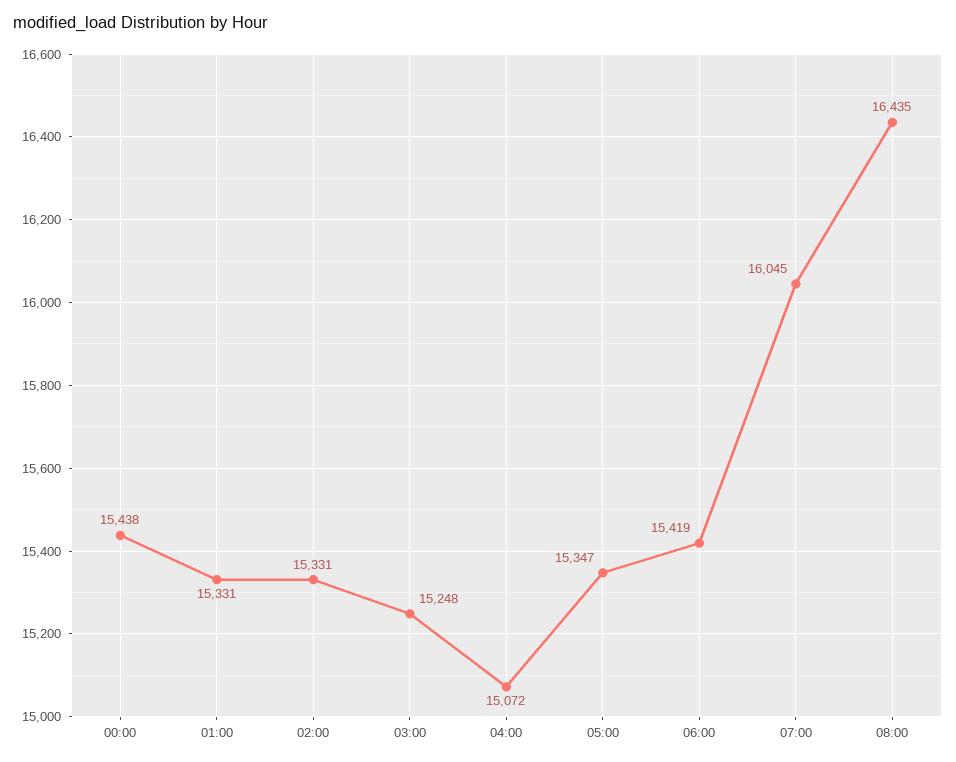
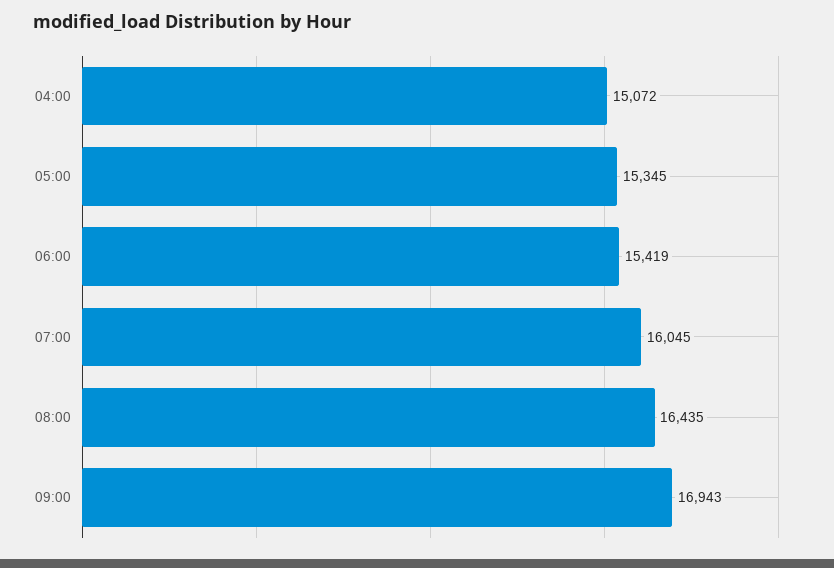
00:00: 15438 -> none
01:00: 15331 -> none
02:00: 15331 -> none
03:00: 15248 -> none
05:00: 15347 -> 15345
09:00: none -> 16943

